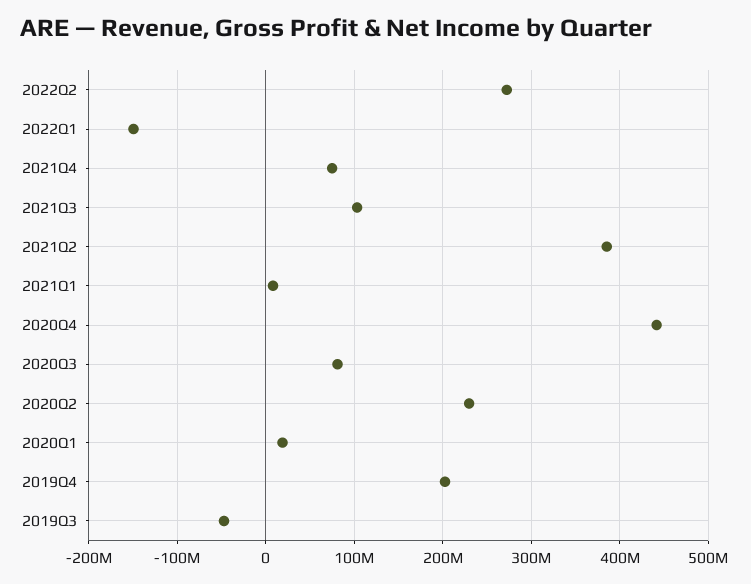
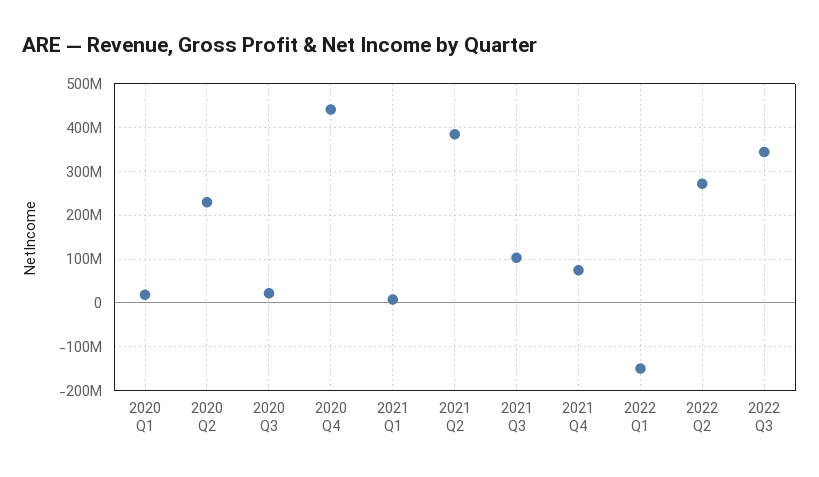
2020Q3: 80000000 -> 20000000
2019Q4: 200000000 -> none
2019Q3: -50000000 -> none
2022 Q3: none -> 340000000

